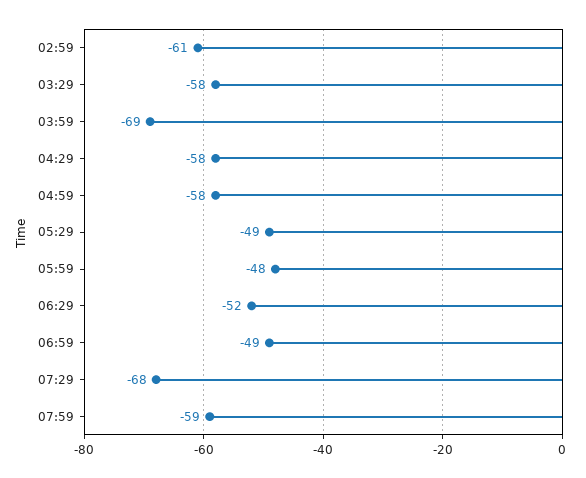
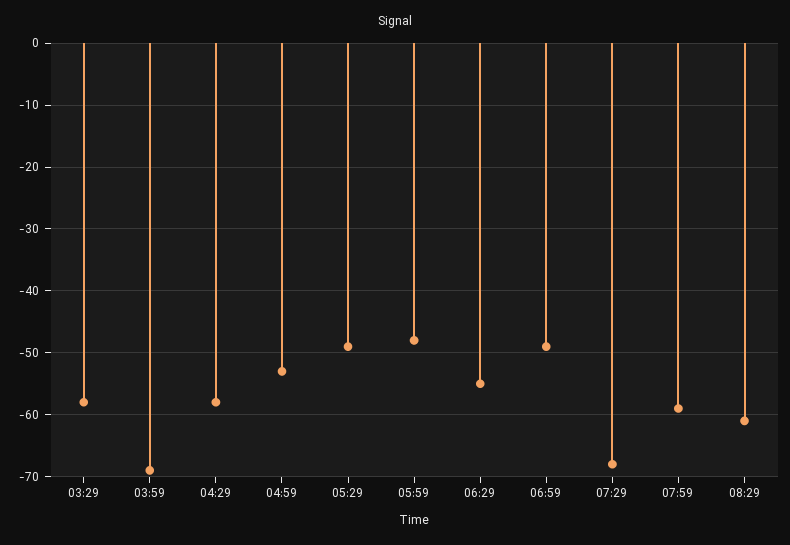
02:59: -61 -> none
04:59: -58 -> -53
06:29: -52 -> -55
08:29: none -> -61

